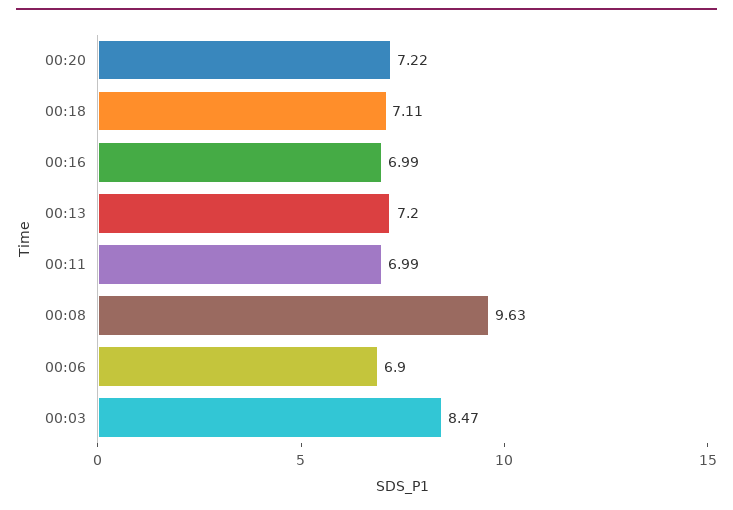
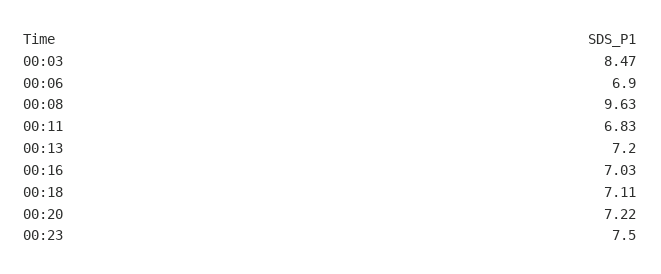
00:16: 6.99 -> 7.03
00:11: 6.99 -> 6.83
00:23: none -> 7.5

